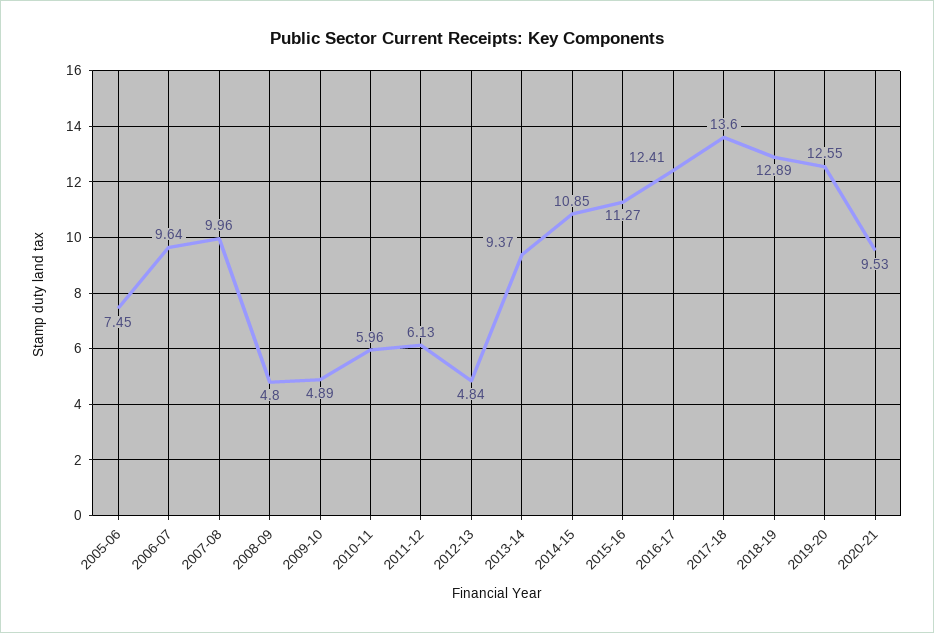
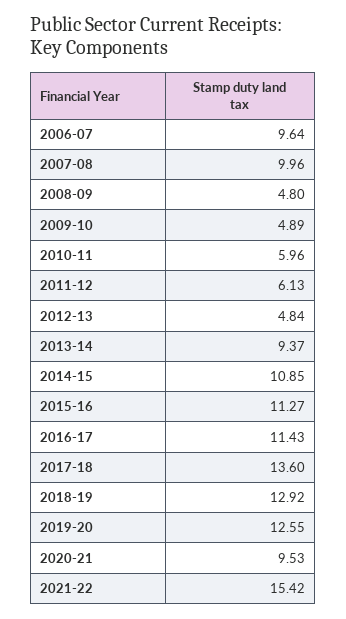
2005-06: 7.45 -> none
2016-17: 12.41 -> 11.43
2018-19: 12.89 -> 12.92
2021-22: none -> 15.42

